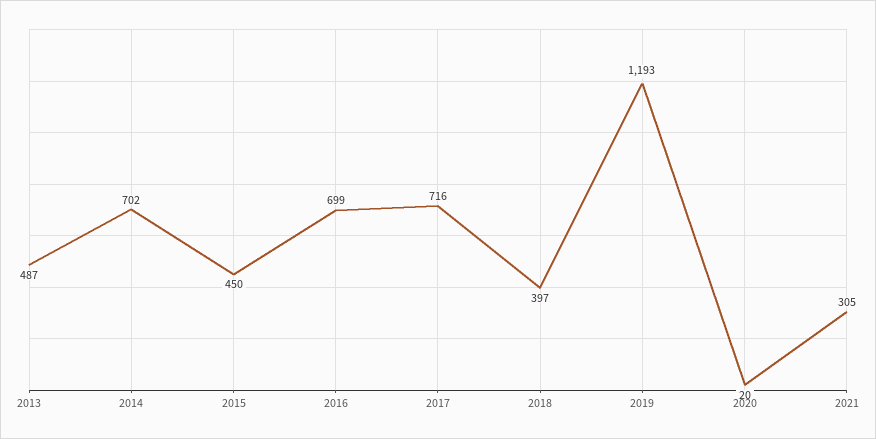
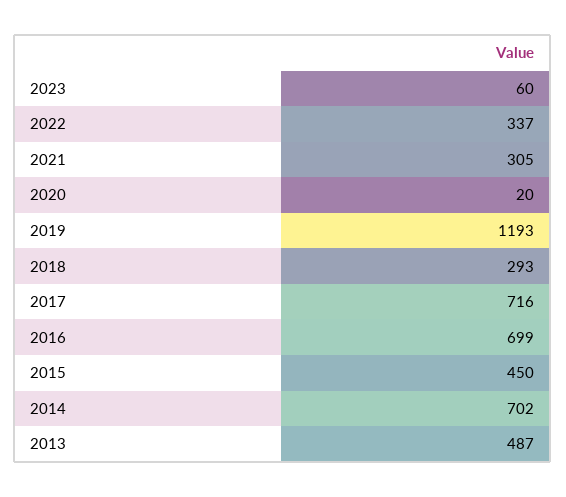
2018: 397 -> 293
2023: none -> 60
2022: none -> 337

